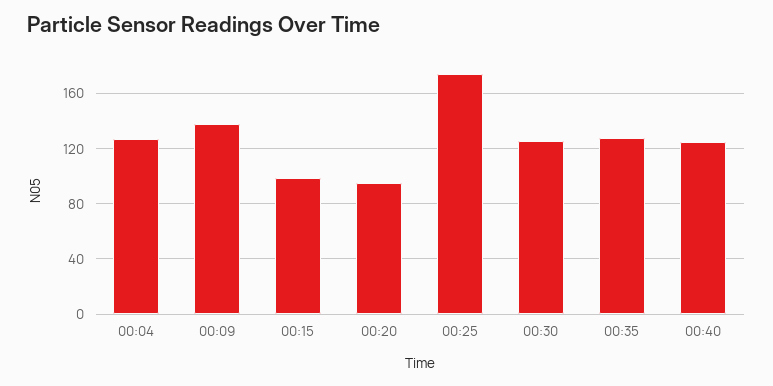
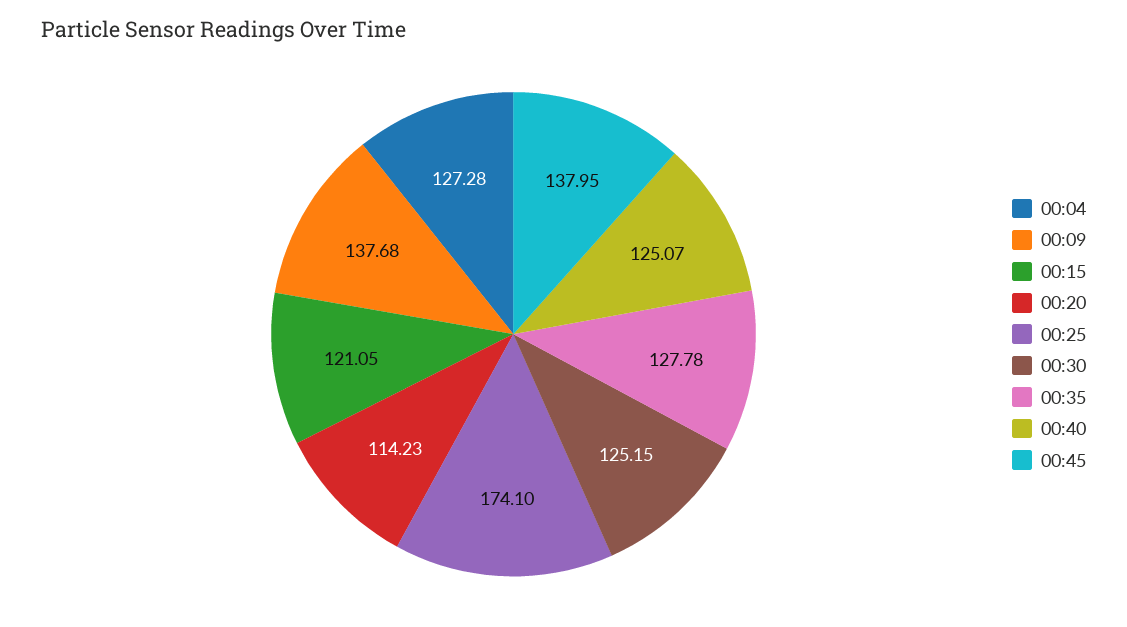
00:15: 100 -> 121.05
00:20: 95 -> 114.23
00:45: none -> 137.95

